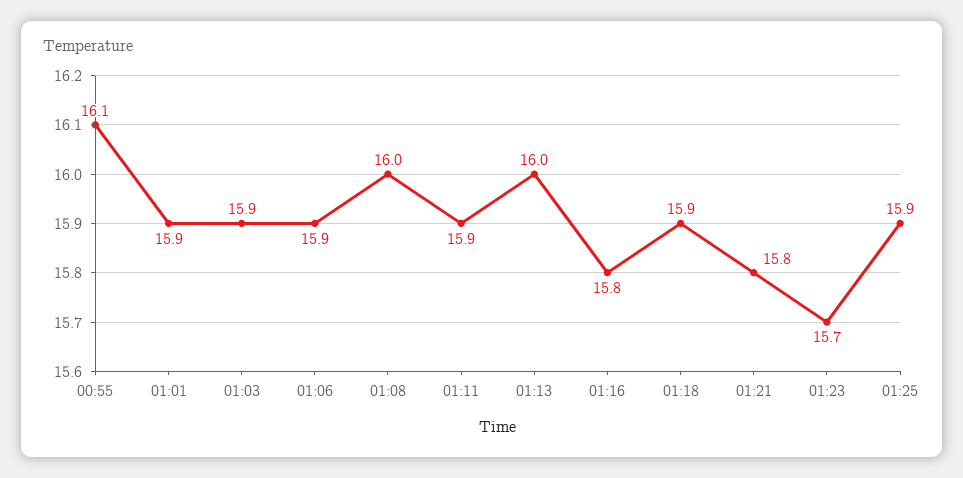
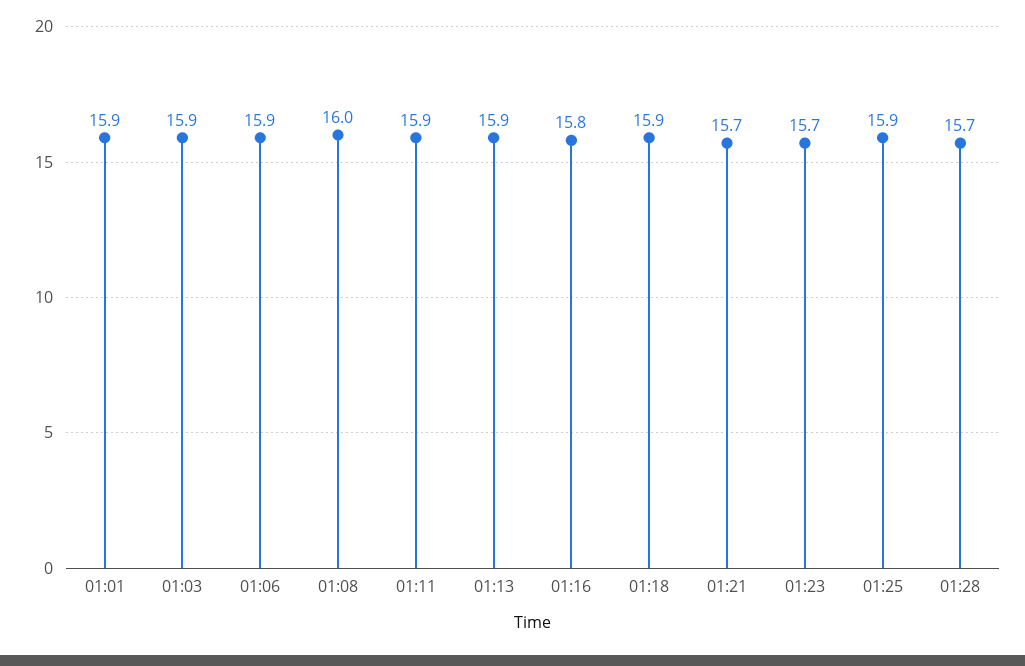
00:55: 16.1 -> none
01:13: 16 -> 15.9
01:21: 15.8 -> 15.7
01:28: none -> 15.7

